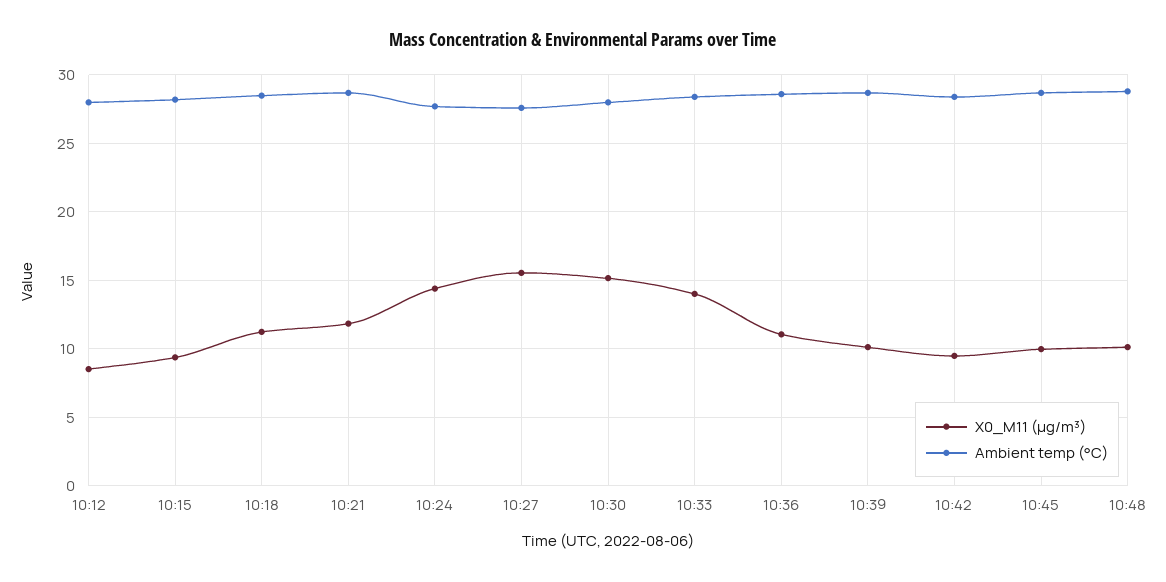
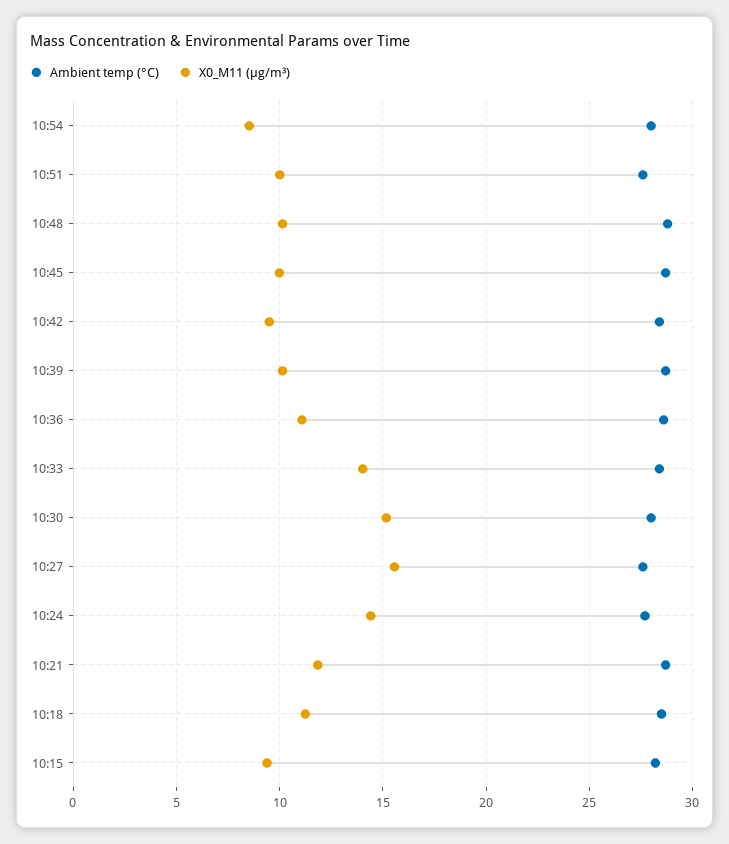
X0_M11 (μg/m³), 10:12: 8.5 -> none
Ambient temp (°C), 10:12: 28 -> none
Ambient temp (°C), 10:54: none -> 28
X0_M11 (μg/m³), 10:54: none -> 8.5
Ambient temp (°C), 10:51: none -> 27.5
X0_M11 (μg/m³), 10:51: none -> 10

